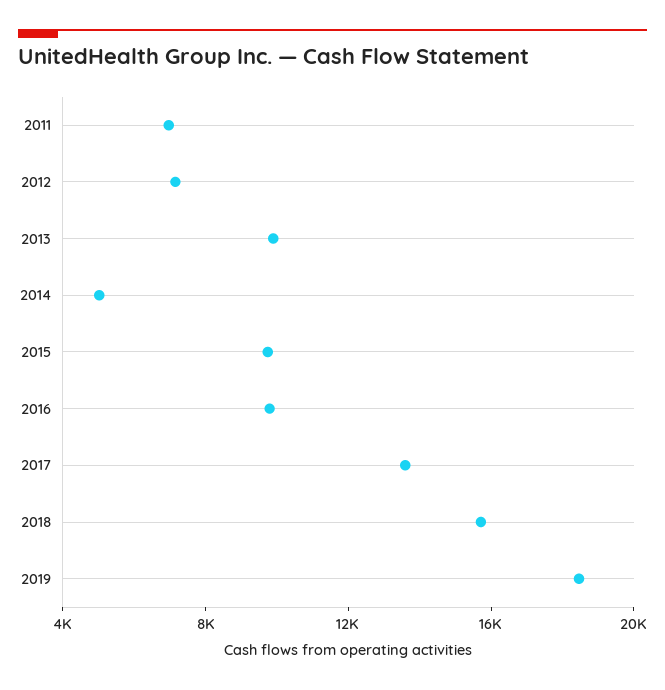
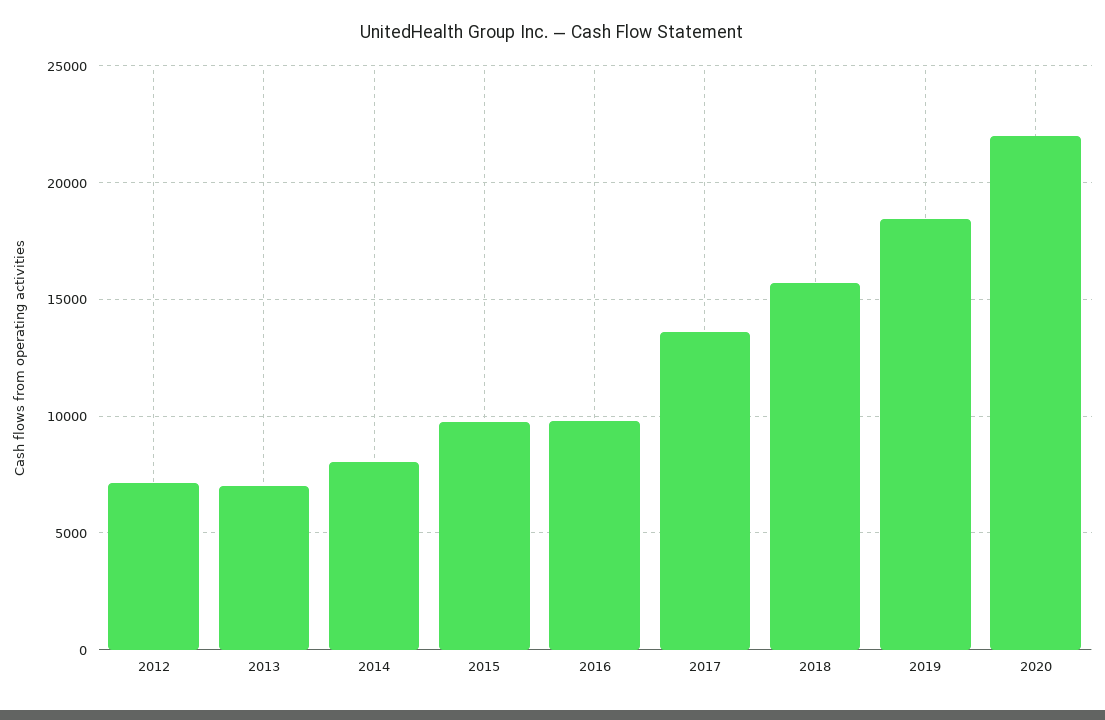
2011: 7000 -> none
2013: 10000 -> 7000
2014: 5000 -> 8000
2020: none -> 22000

